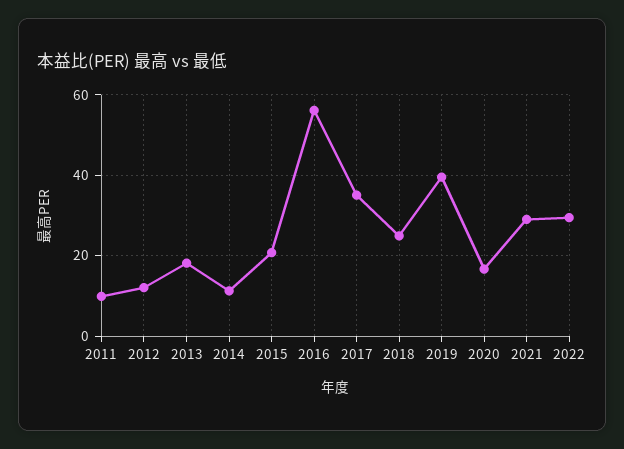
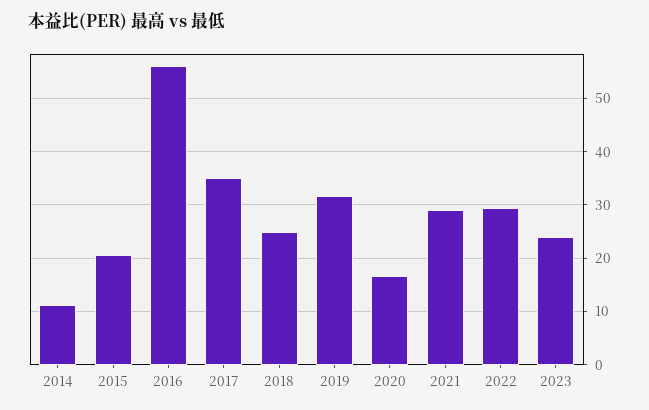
2011: 10 -> none
2012: 12 -> none
2013: 18 -> none
2019: 40 -> 32
2023: none -> 24

